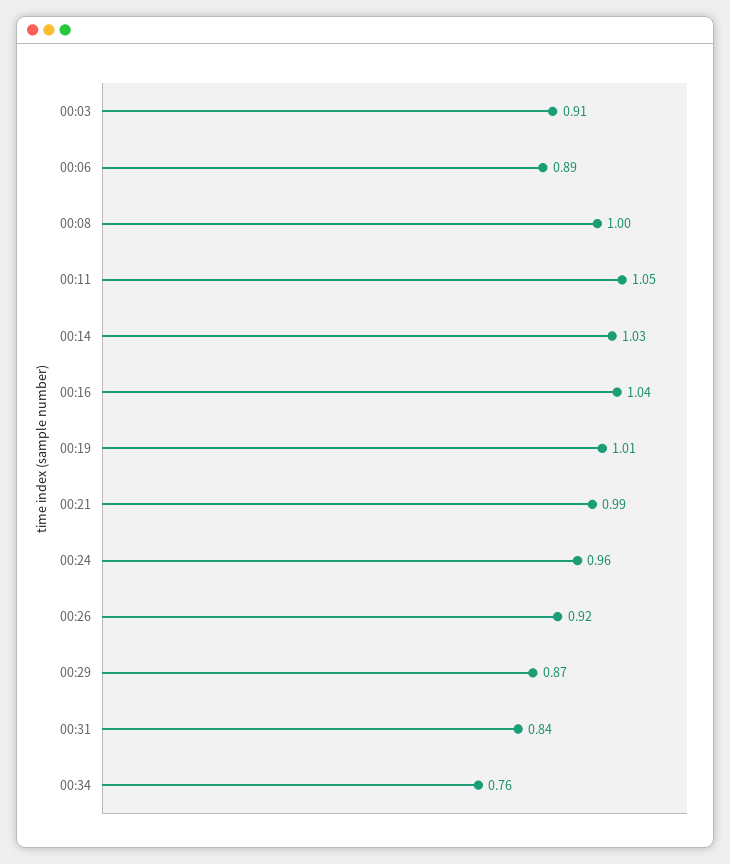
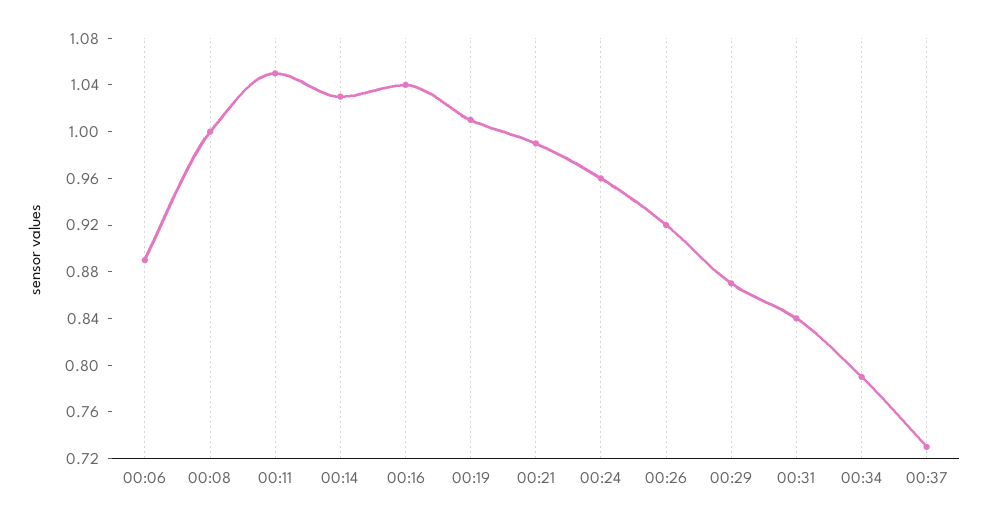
00:03: 0.91 -> none
00:34: 0.76 -> 0.79
00:37: none -> 0.73

